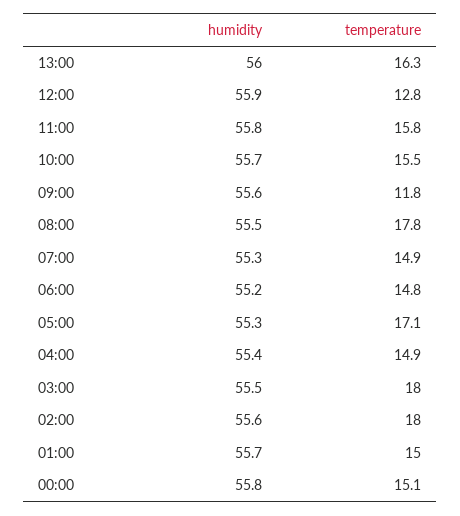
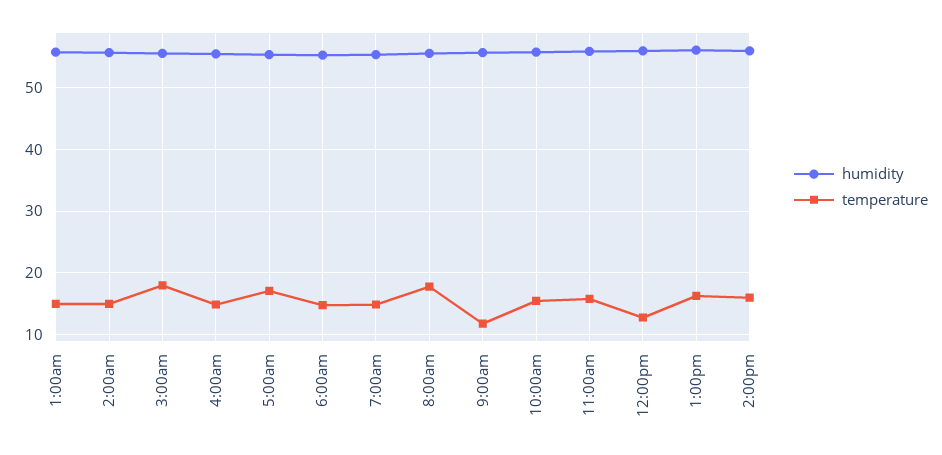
temperature, 02:00: 18 -> 15
humidity, 00:00: 55.8 -> none
temperature, 00:00: 15.1 -> none
humidity, 2:00pm: none -> 56
temperature, 2:00pm: none -> 16

